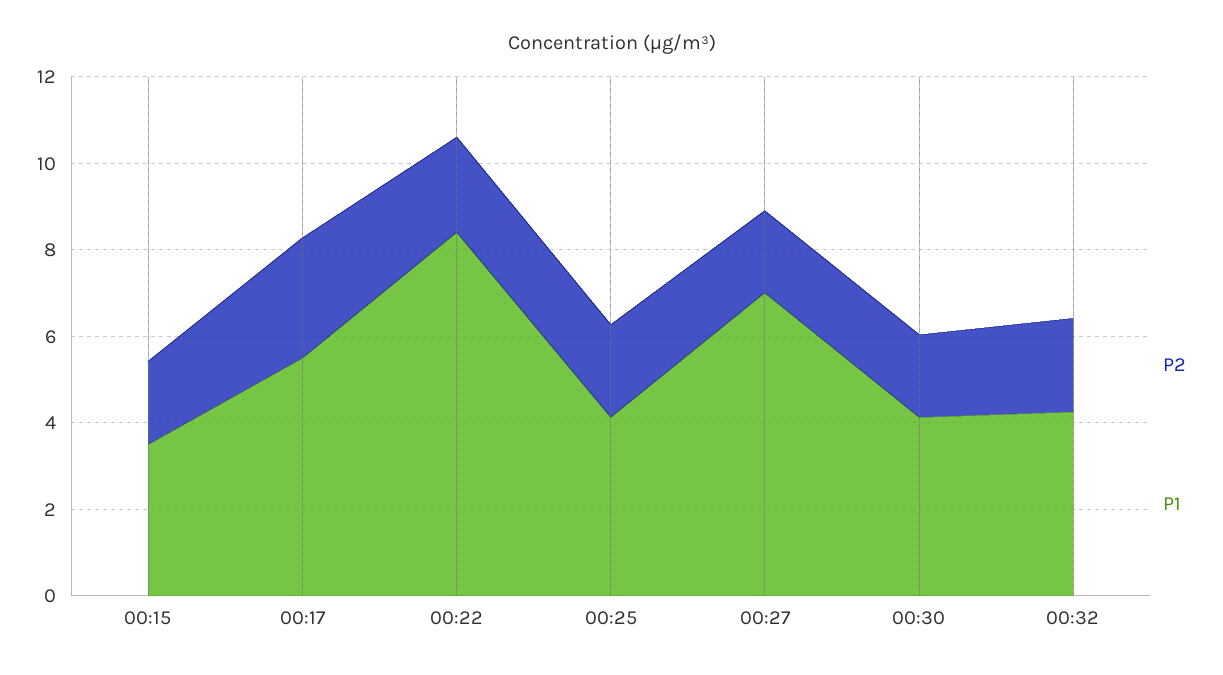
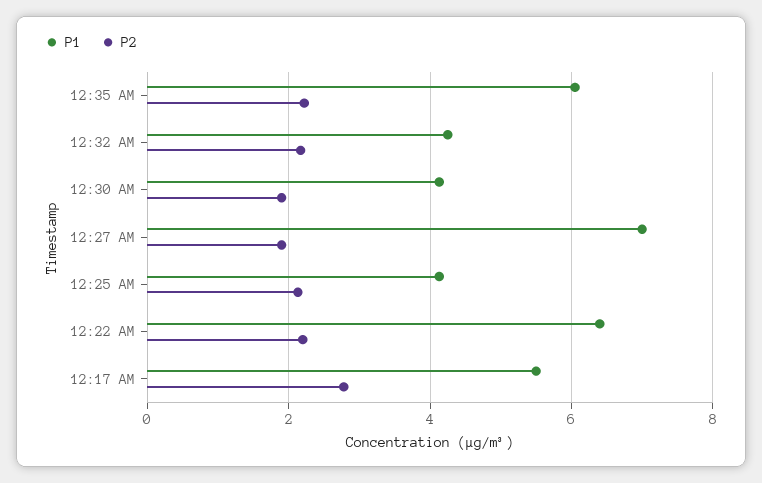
P2, 00:15: 2 -> none
P1, 00:15: 3.5 -> none
P1, 00:22: 8.5 -> 6.4
P1, 12:35 AM: none -> 6
P2, 12:35 AM: none -> 2.2

